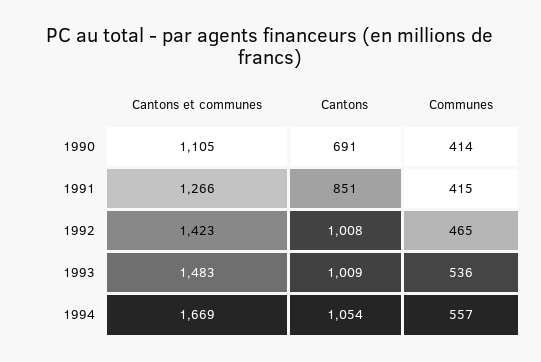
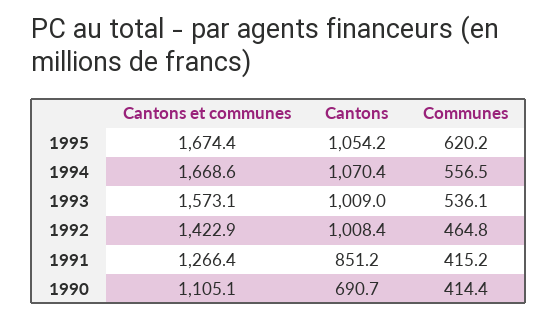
Cantons et communes, 1993: 1483 -> 1573.1
Cantons, 1994: 1054 -> 1070.4
Cantons et communes, 1995: none -> 1674.4
Cantons, 1995: none -> 1054.2
Communes, 1995: none -> 620.2

